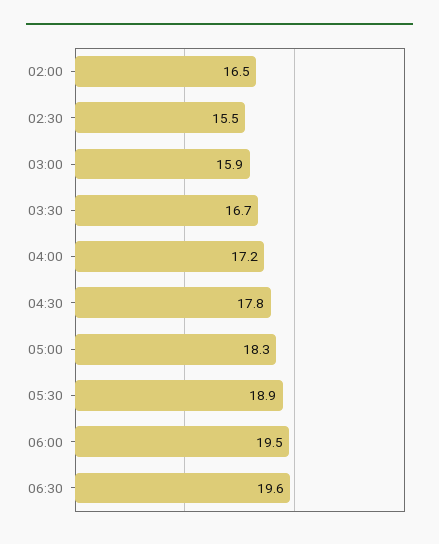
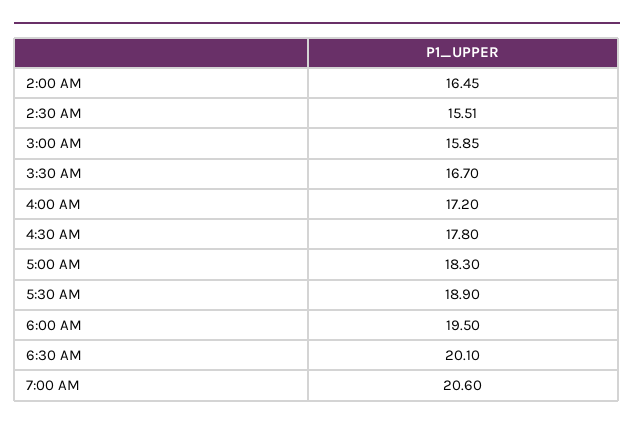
06:30: 19.6 -> 20.1
7:00 AM: none -> 20.6

